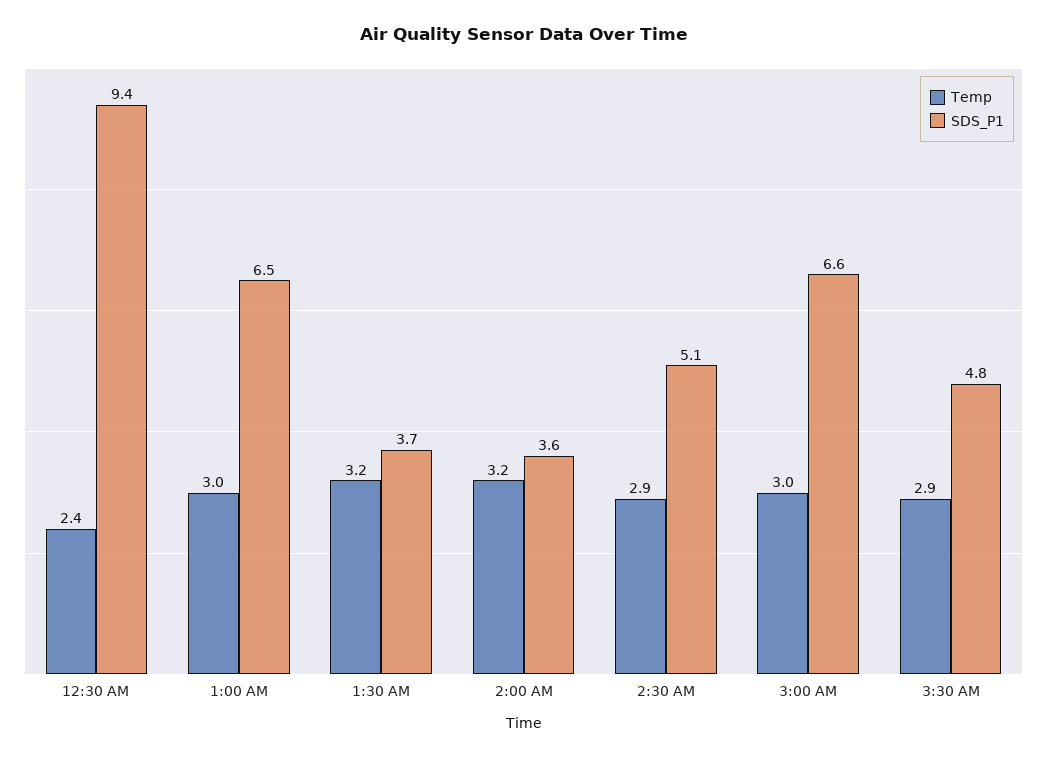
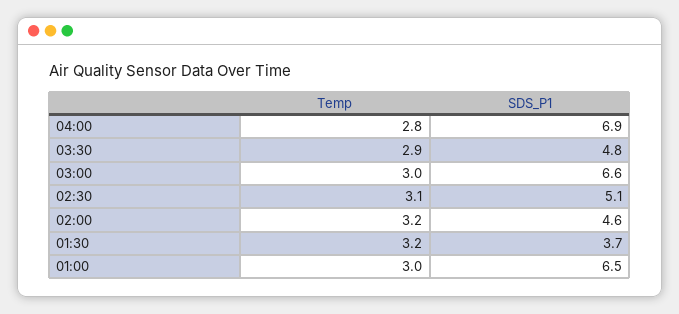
Temp, 12:30 AM: 2.4 -> none
SDS_P1, 12:30 AM: 9.4 -> none
SDS_P1, 2:00 AM: 3.6 -> 4.6
Temp, 2:30 AM: 2.9 -> 3.1
Temp, 04:00: none -> 2.8
SDS_P1, 04:00: none -> 6.9

